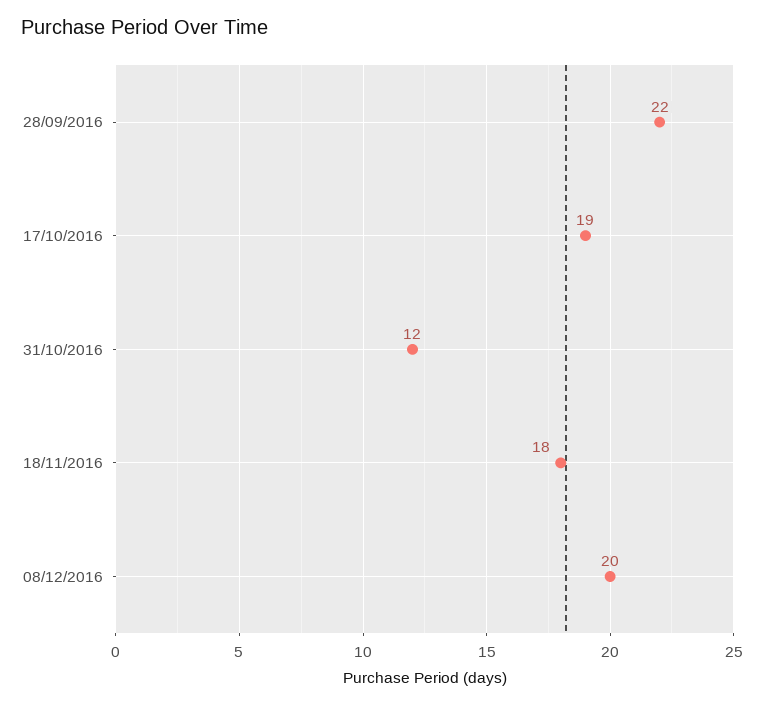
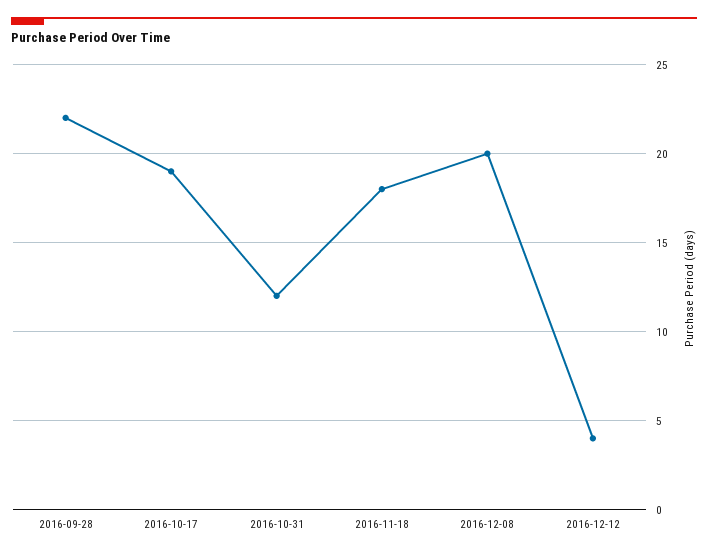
2016-12-12: none -> 4

